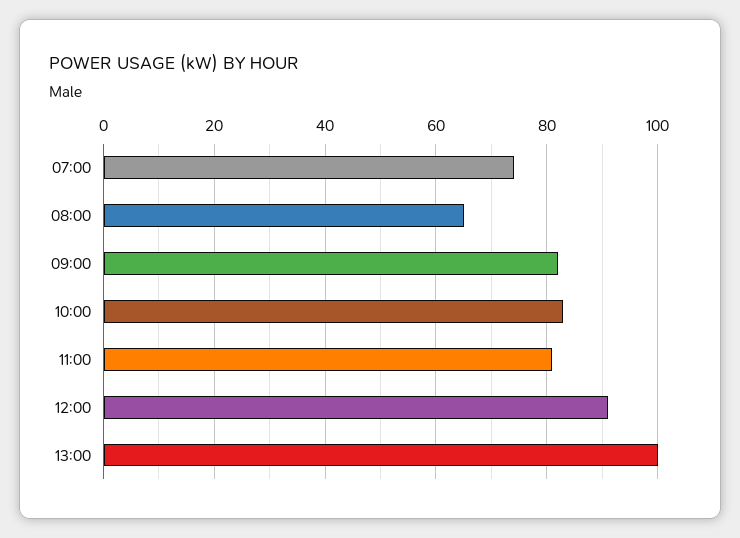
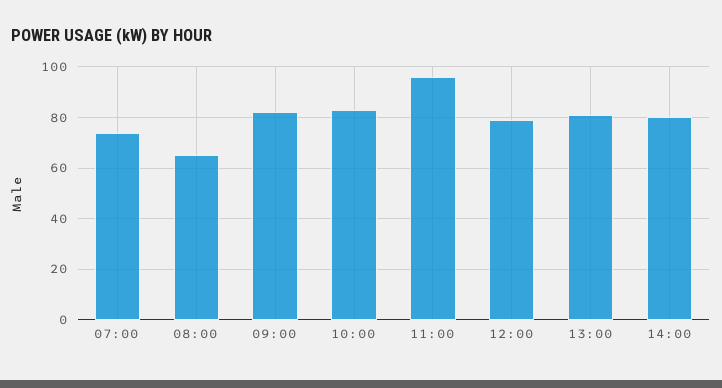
11:00: 80 -> 95
12:00: 90 -> 80
13:00: 100 -> 80
14:00: none -> 80

